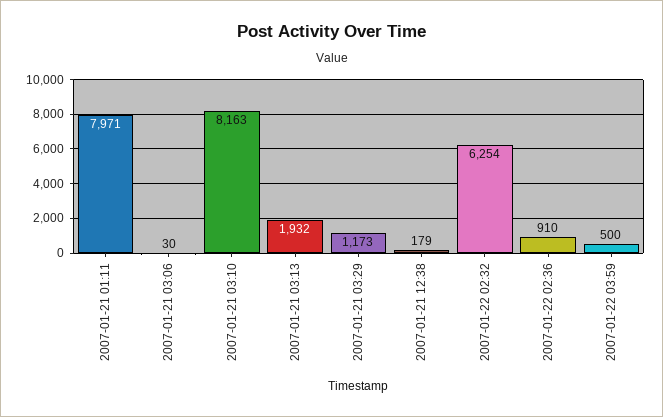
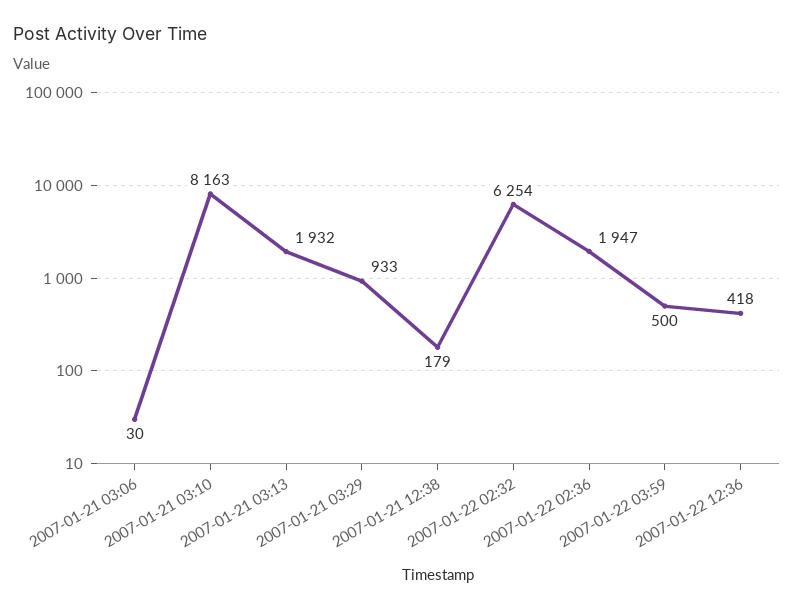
2007-01-21 01:11: 7971 -> none
2007-01-21 03:29: 1173 -> 933
2007-01-22 02:36: 910 -> 1947
2007-01-22 12:36: none -> 418

